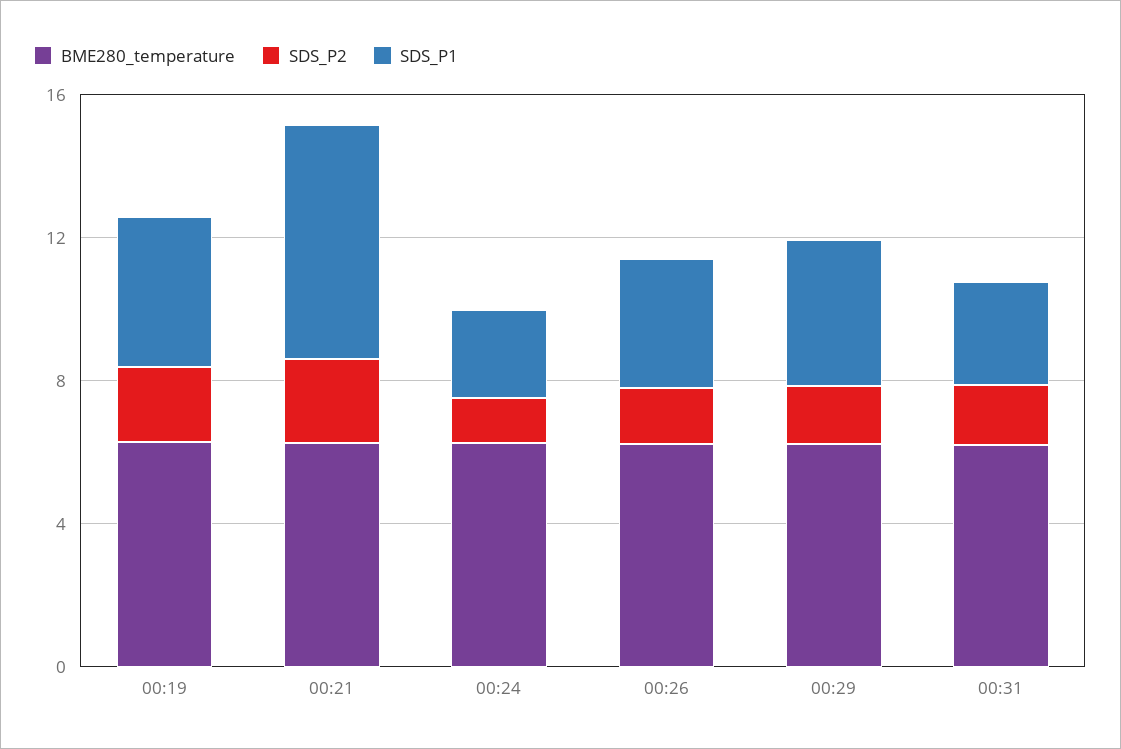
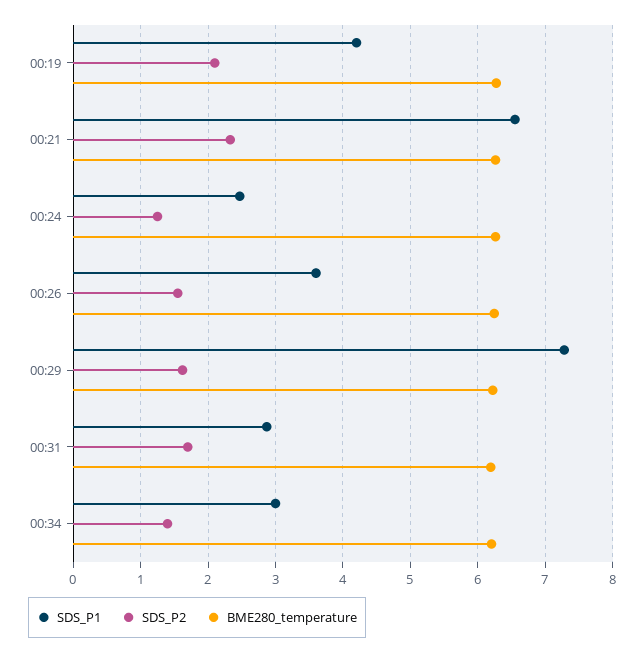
SDS_P1, 00:29: 4 -> 7.3
SDS_P1, 00:34: none -> 3
SDS_P2, 00:34: none -> 1.4
BME280_temperature, 00:34: none -> 6.2

